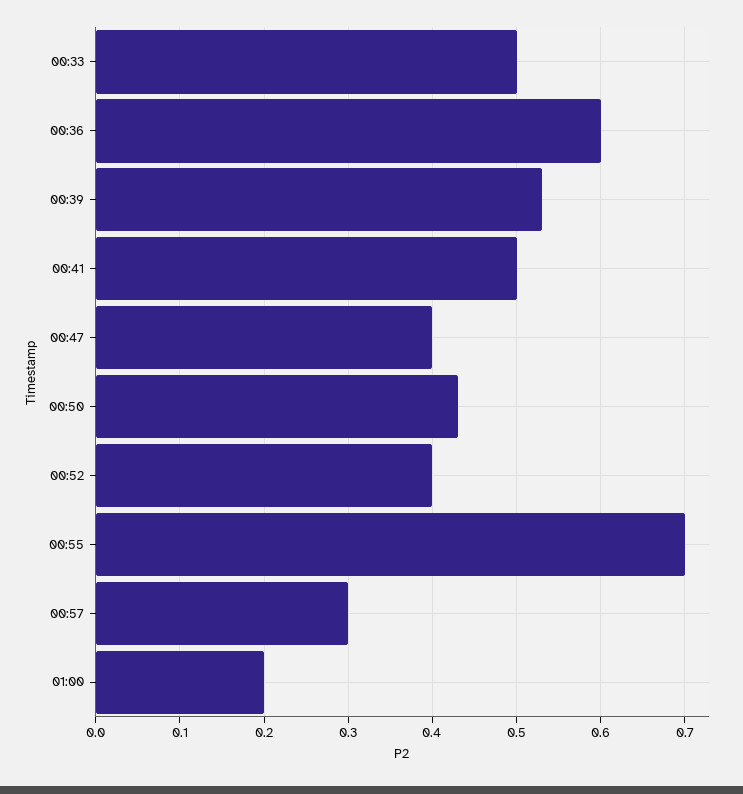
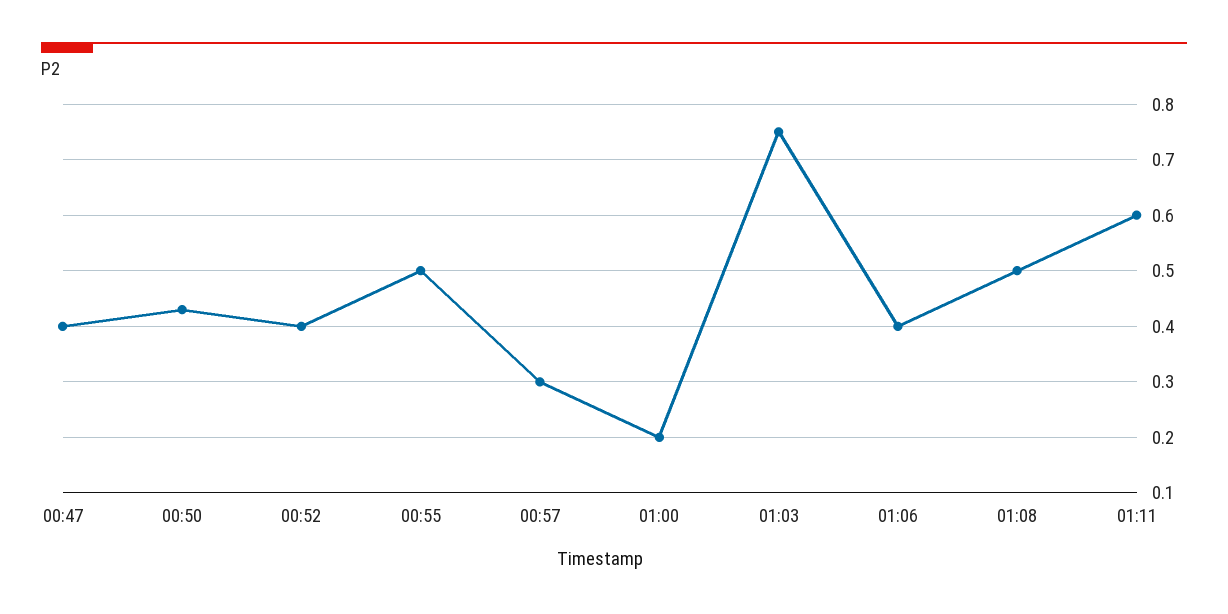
00:33: 0.5 -> none
00:36: 0.6 -> none
00:39: 0.53 -> none
00:41: 0.5 -> none
00:55: 0.7 -> 0.5
01:03: none -> 0.75
01:06: none -> 0.4
01:08: none -> 0.5
01:11: none -> 0.6

